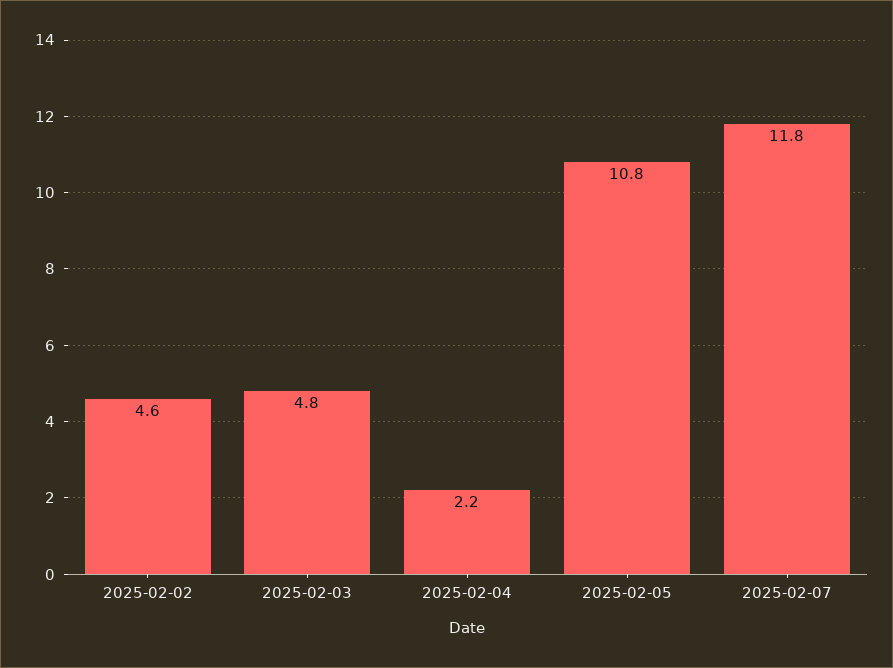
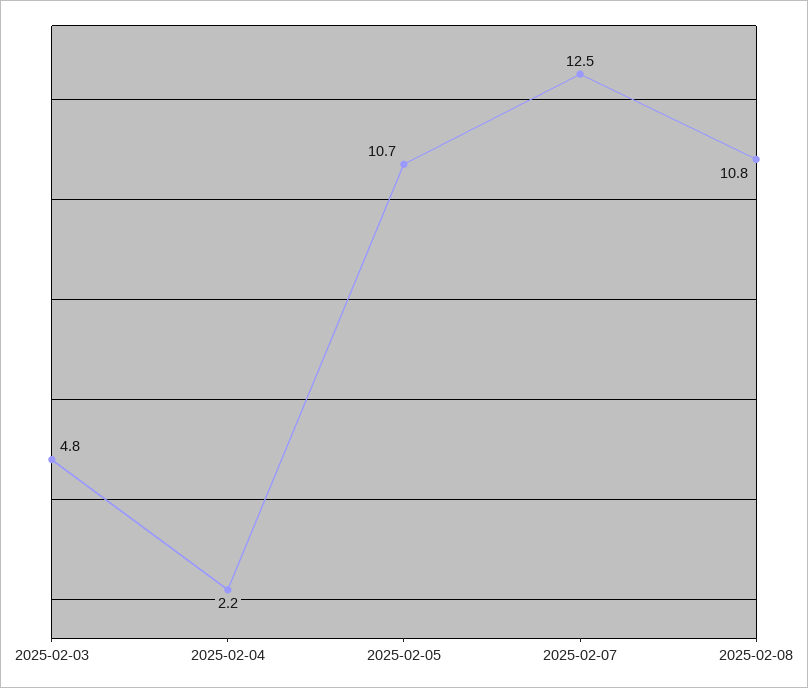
2025-02-02: 4.6 -> none
2025-02-05: 10.8 -> 10.7
2025-02-07: 11.8 -> 12.5
2025-02-08: none -> 10.8

